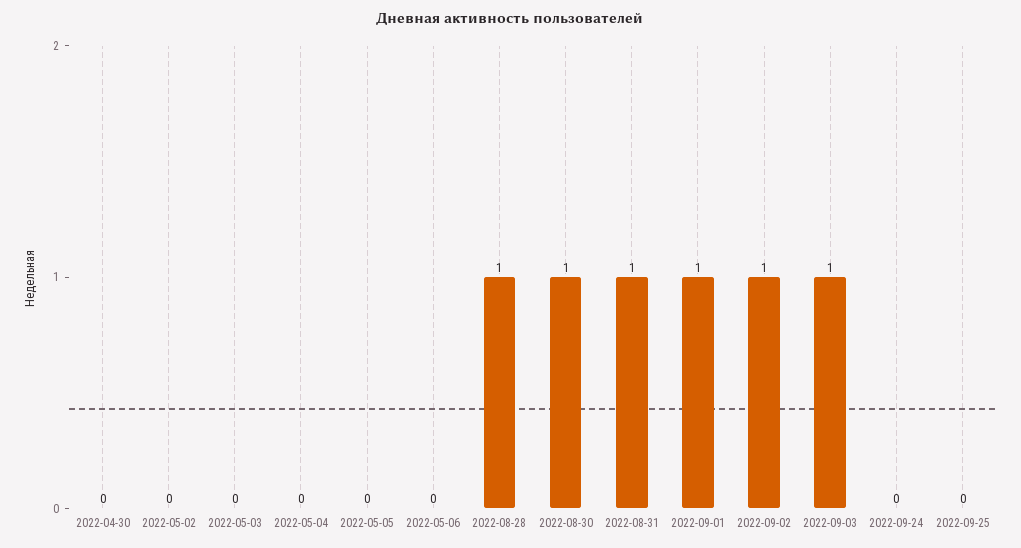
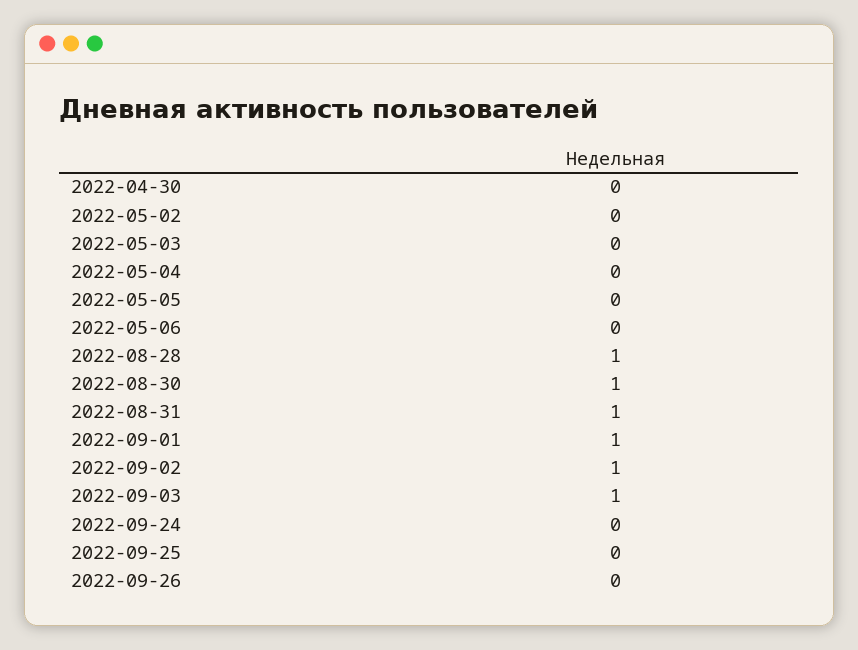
2022-09-26: none -> 0

